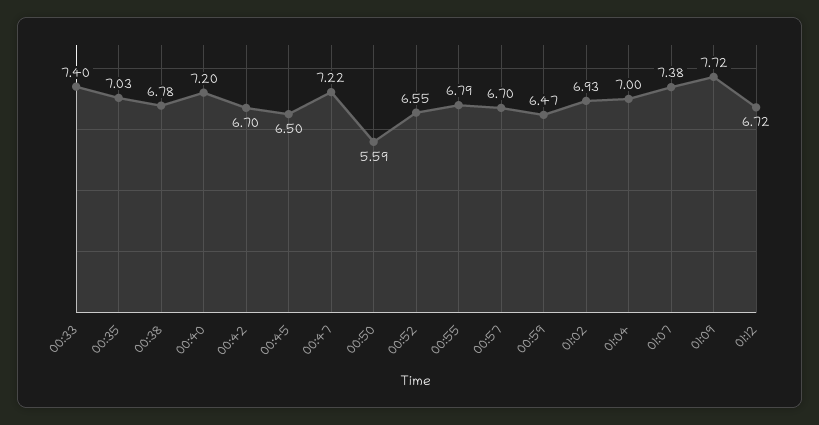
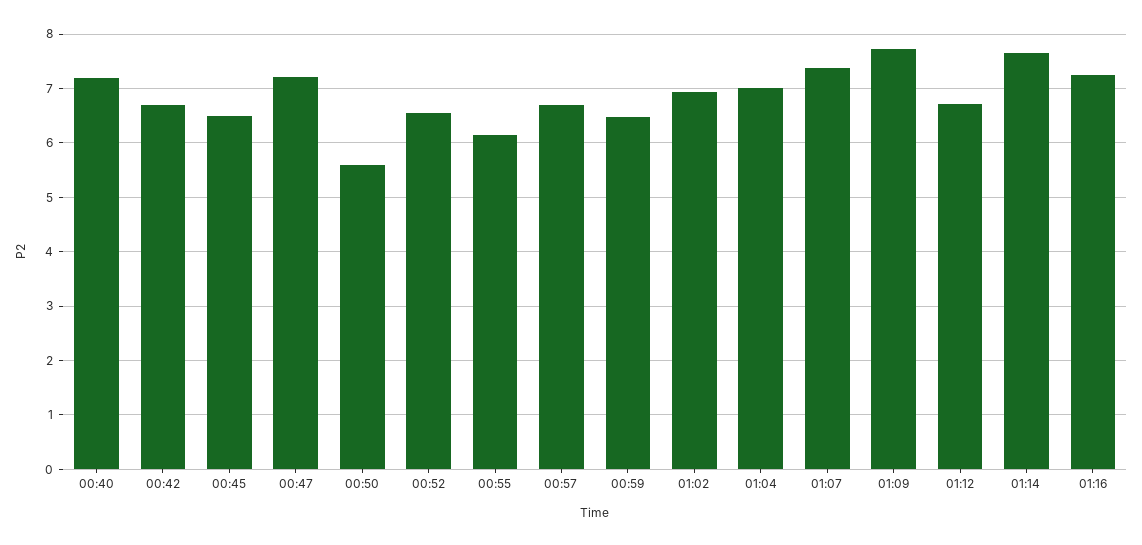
00:33: 7.4 -> none
00:35: 7.03 -> none
00:38: 6.78 -> none
00:55: 6.79 -> 6.2
01:14: none -> 7.6
01:16: none -> 7.2

